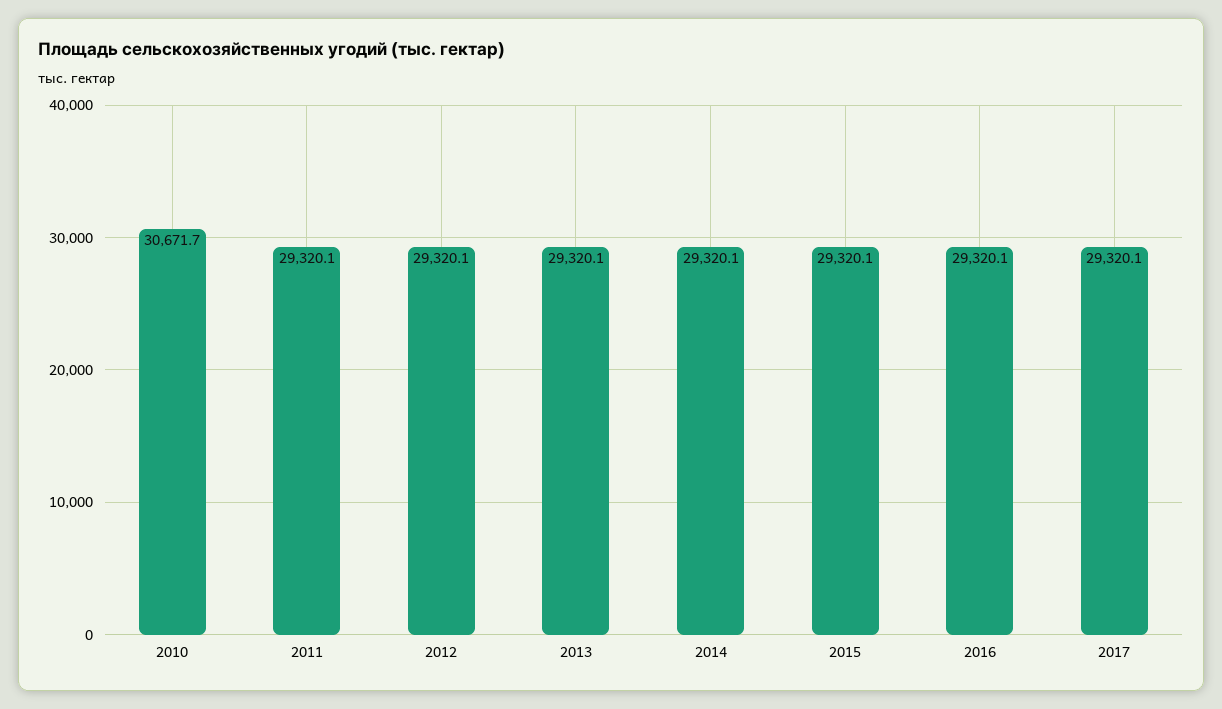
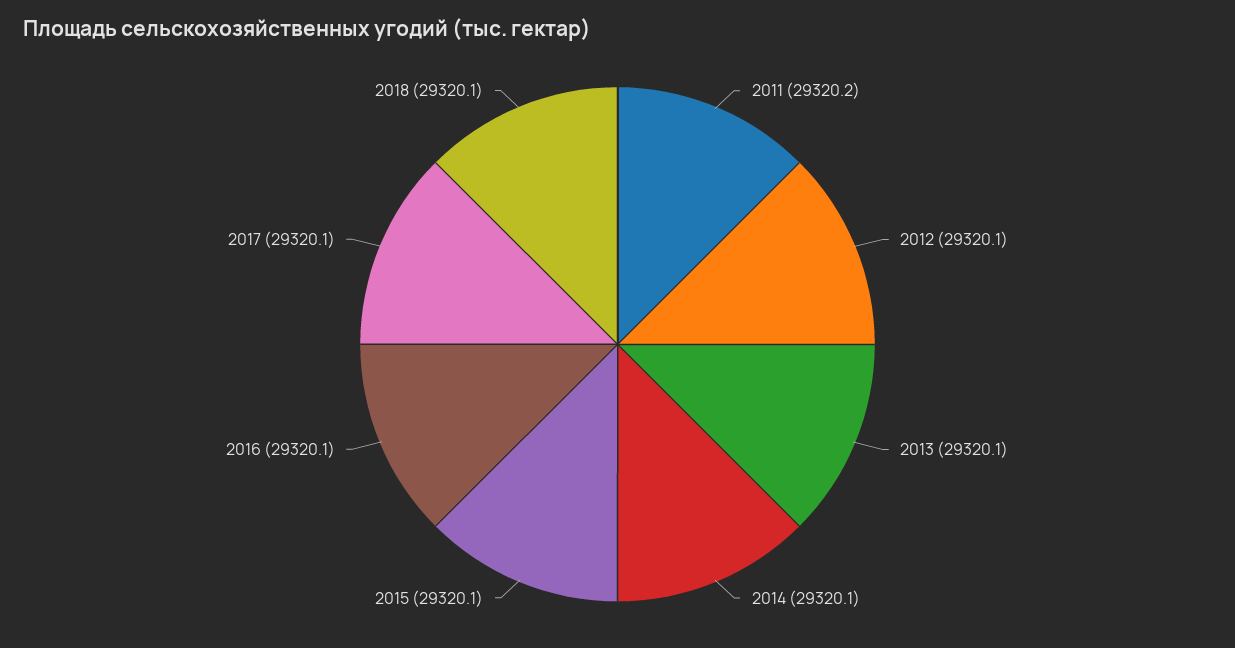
2010: 30671.7 -> none
2011: 29320.1 -> 29320.2
2018: none -> 29320.1

